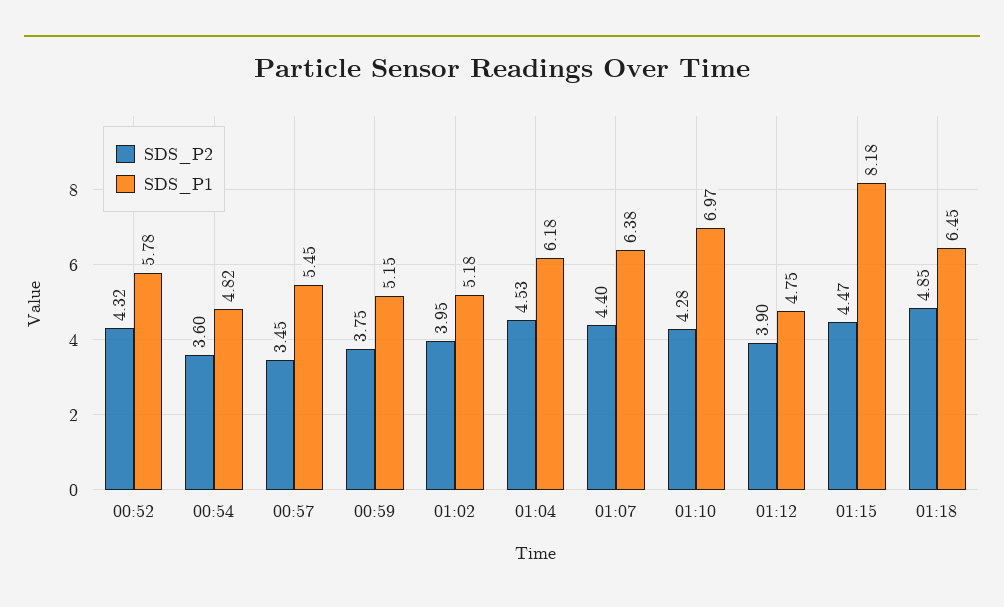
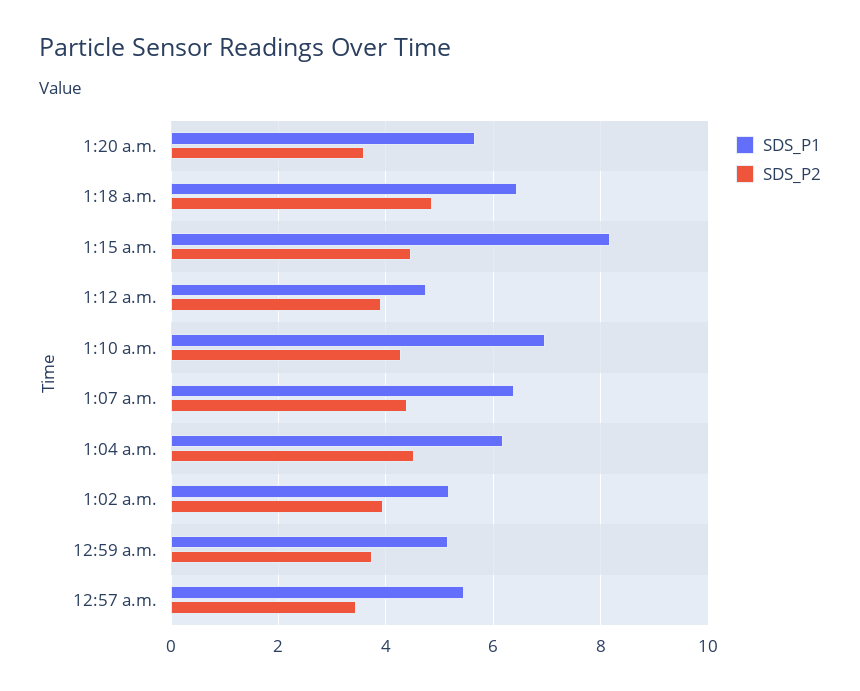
SDS_P2, 00:52: 4.32 -> none
SDS_P1, 00:52: 5.78 -> none
SDS_P2, 00:54: 3.6 -> none
SDS_P1, 00:54: 4.82 -> none
SDS_P1, 1:20 a.m.: none -> 5.6
SDS_P2, 1:20 a.m.: none -> 3.6

